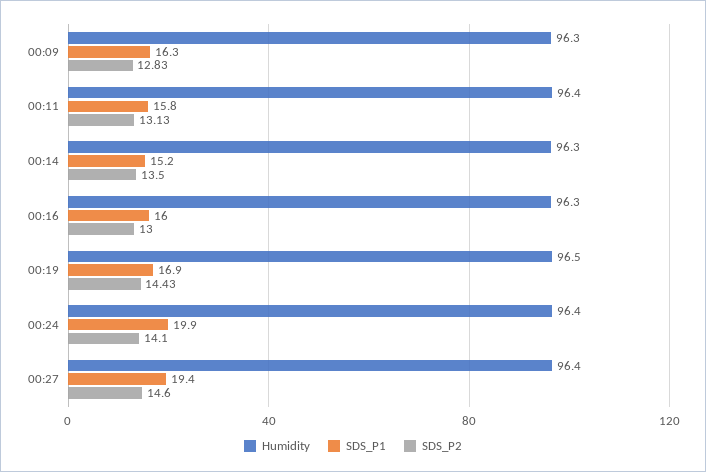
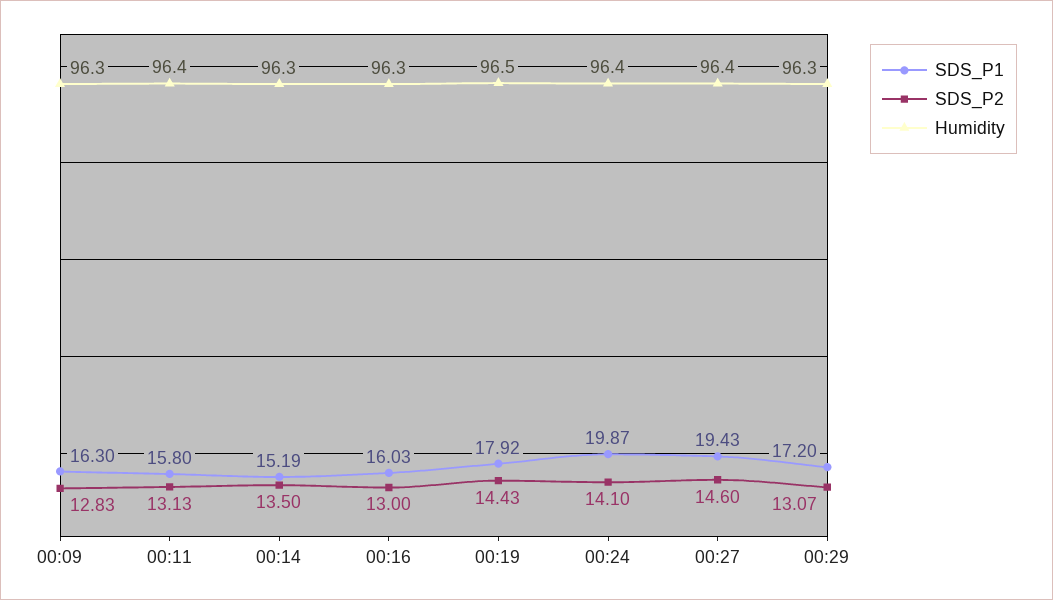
SDS_P1, 00:19: 16.9 -> 17.92
SDS_P1, 00:29: none -> 17.2
SDS_P2, 00:29: none -> 13.07
Humidity, 00:29: none -> 96.3

